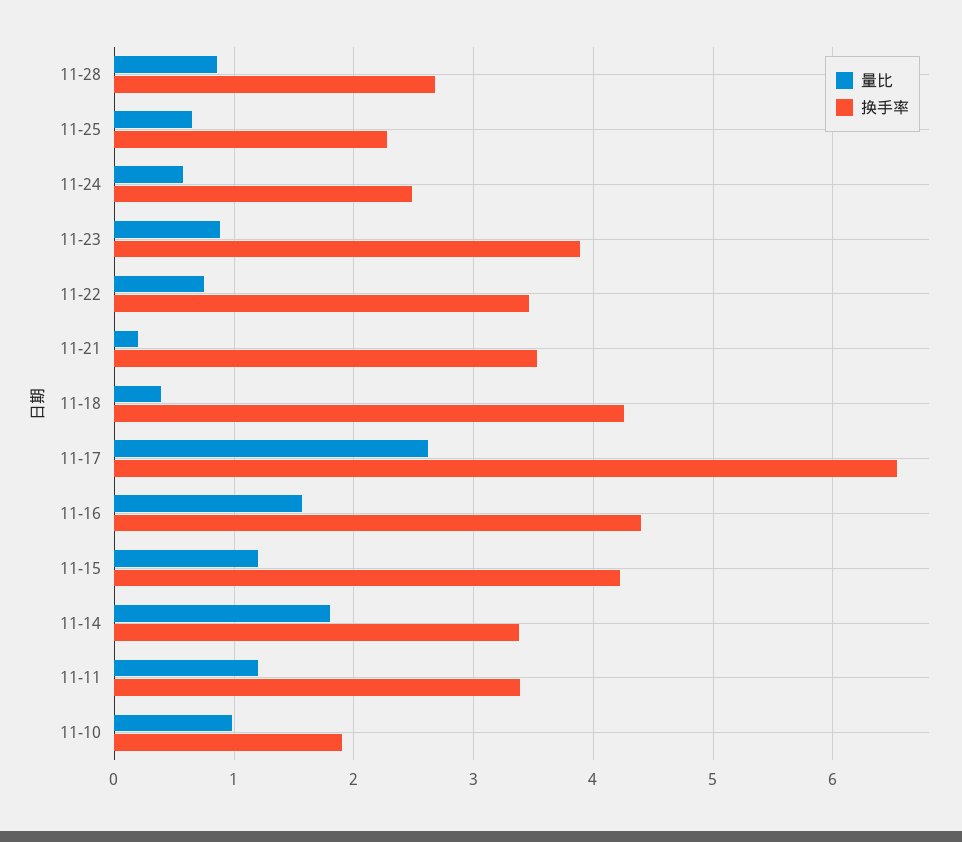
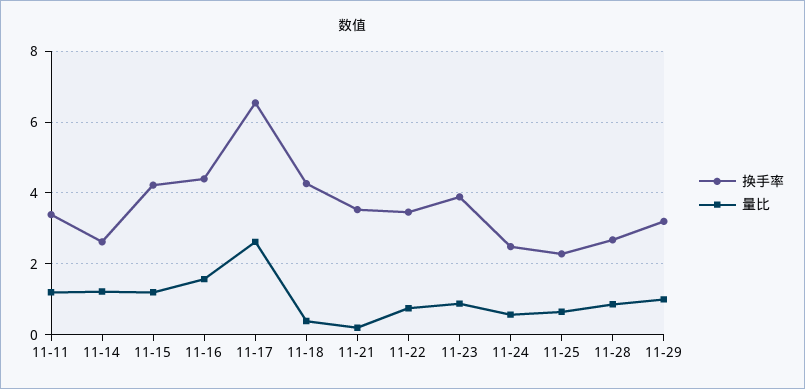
量比, 11-14: 1.8 -> 1.2
换手率, 11-14: 3.4 -> 2.6
量比, 11-10: 1 -> none
换手率, 11-10: 1.9 -> none
换手率, 11-29: none -> 3.2
量比, 11-29: none -> 1

